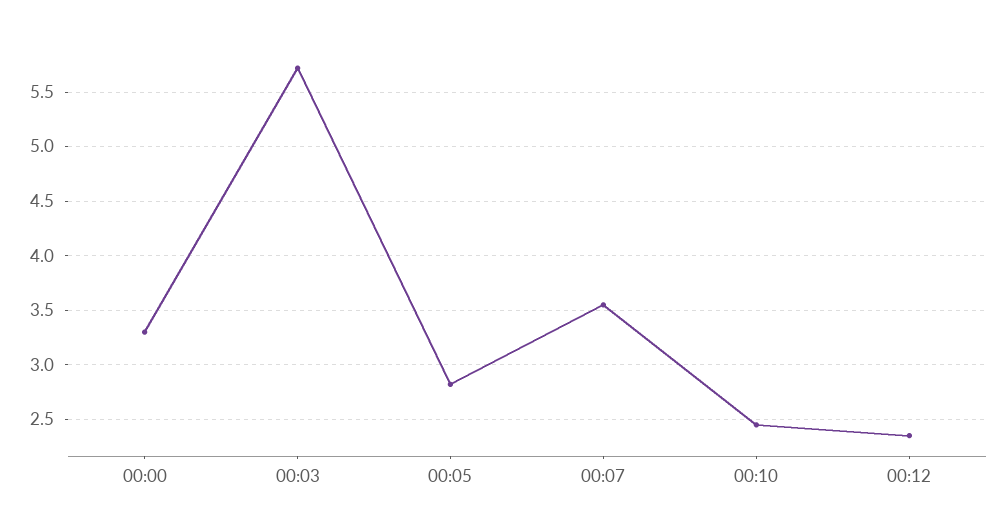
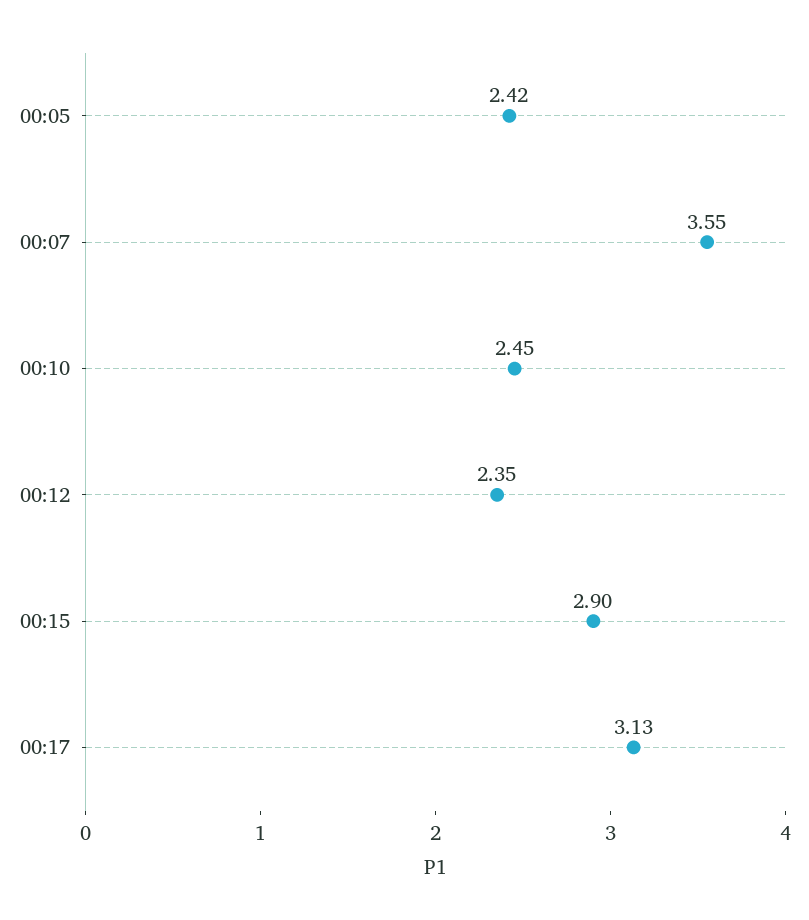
00:00: 3.3 -> none
00:03: 5.7 -> none
00:05: 2.8 -> 2.42
00:15: none -> 2.9
00:17: none -> 3.13

